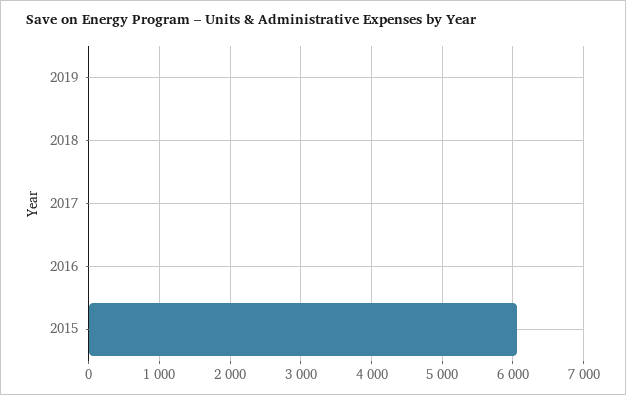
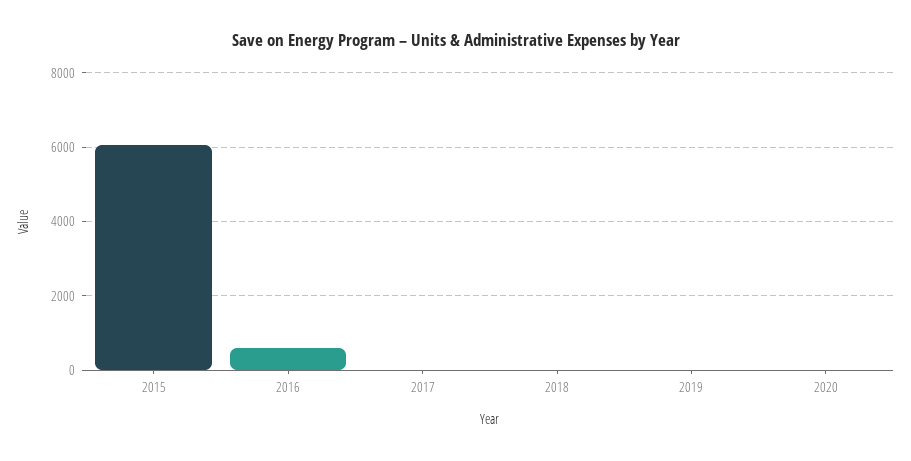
2016: 0 -> 600
2020: none -> 0

